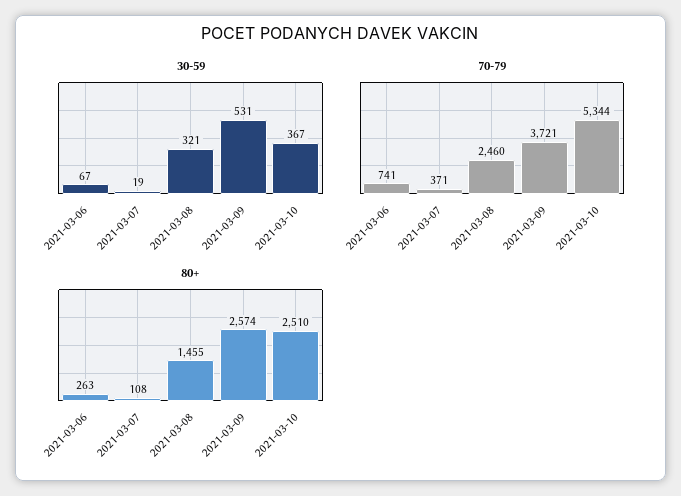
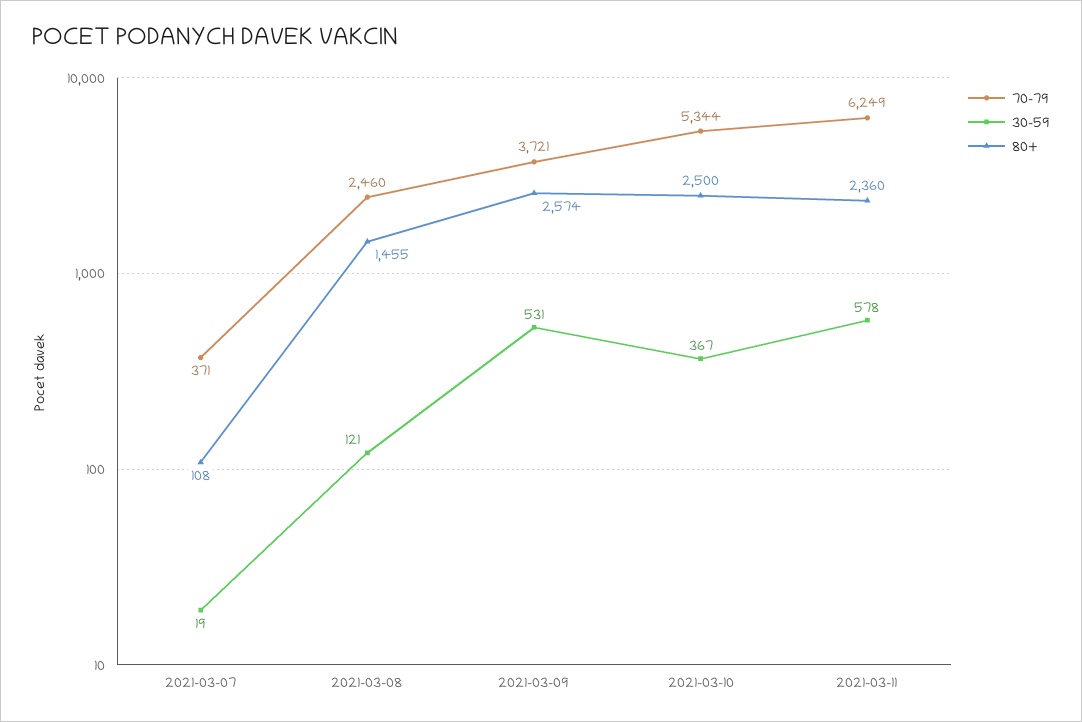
30-59, 2021-03-06: 67 -> none
30-59, 2021-03-08: 321 -> 121
70-79, 2021-03-06: 741 -> none
80+, 2021-03-06: 263 -> none
80+, 2021-03-10: 2510 -> 2500
70-79, 2021-03-11: none -> 6249
30-59, 2021-03-11: none -> 578
80+, 2021-03-11: none -> 2360

